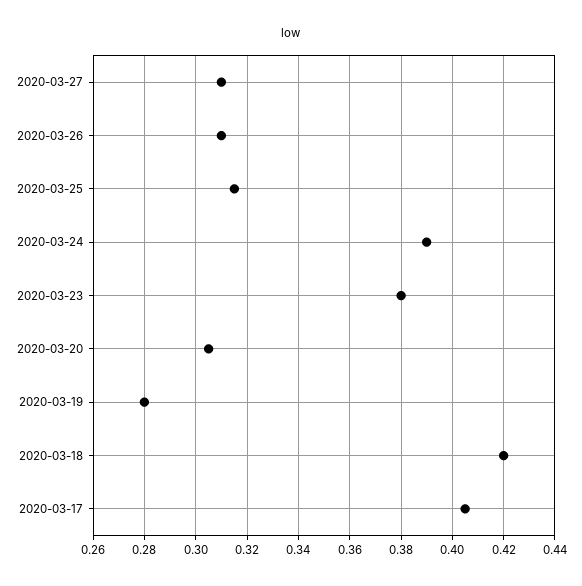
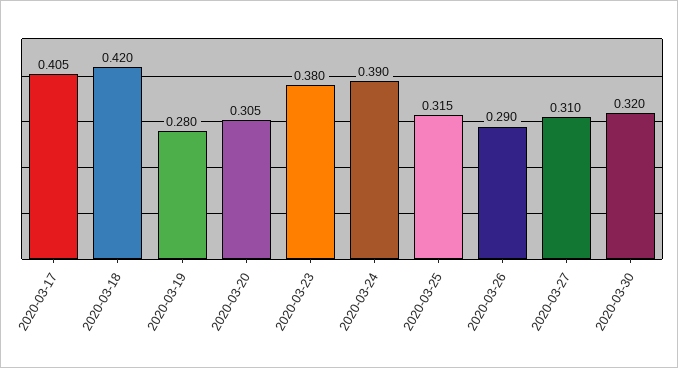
2020-03-26: 0.31 -> 0.29
2020-03-30: none -> 0.32

